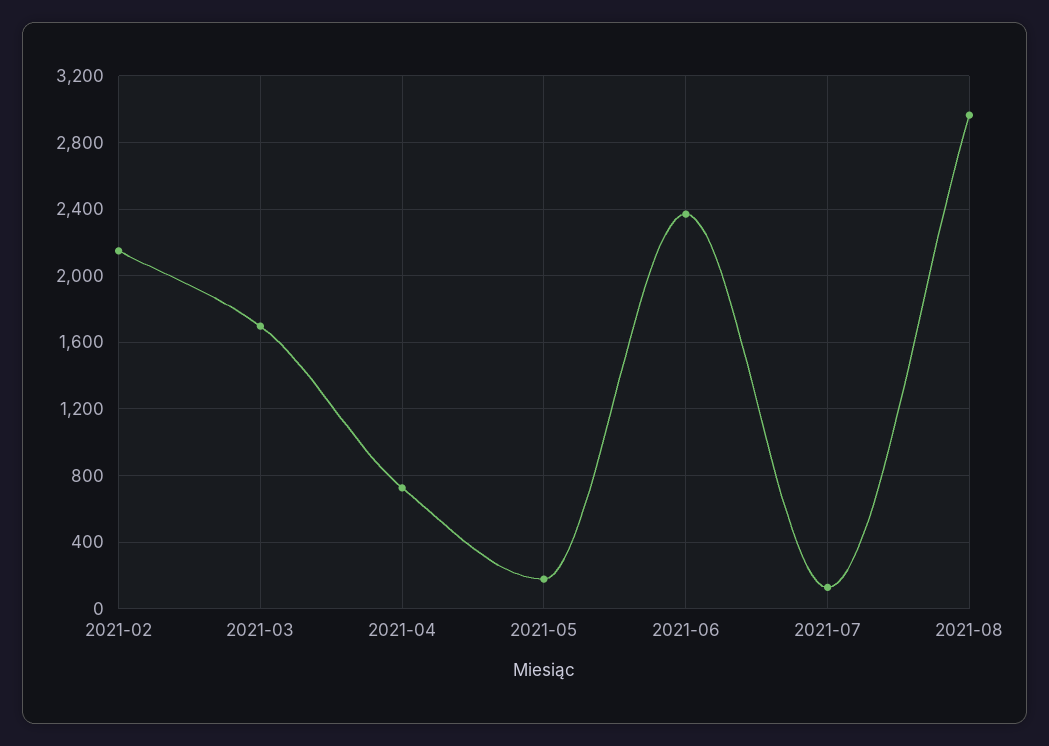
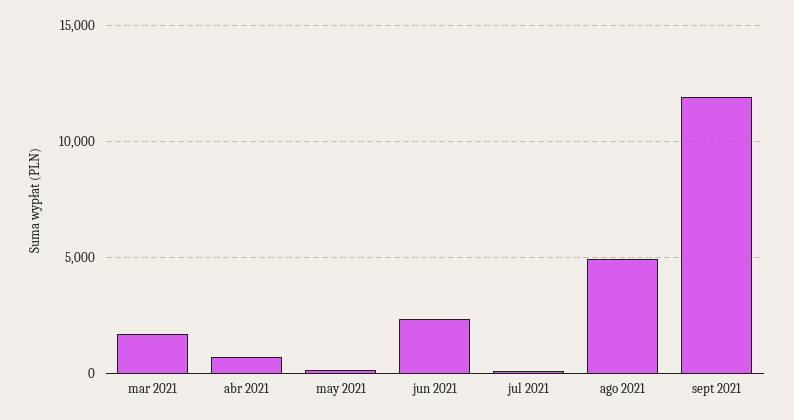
2021-02: 2150 -> none
2021-08: 2950 -> 5000
sept 2021: none -> 12000

